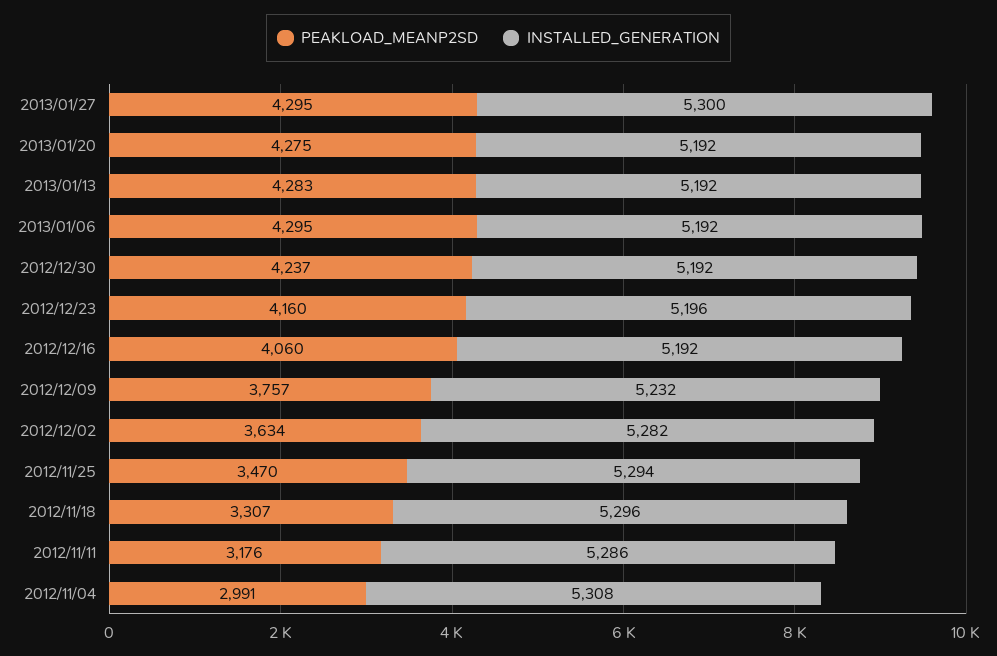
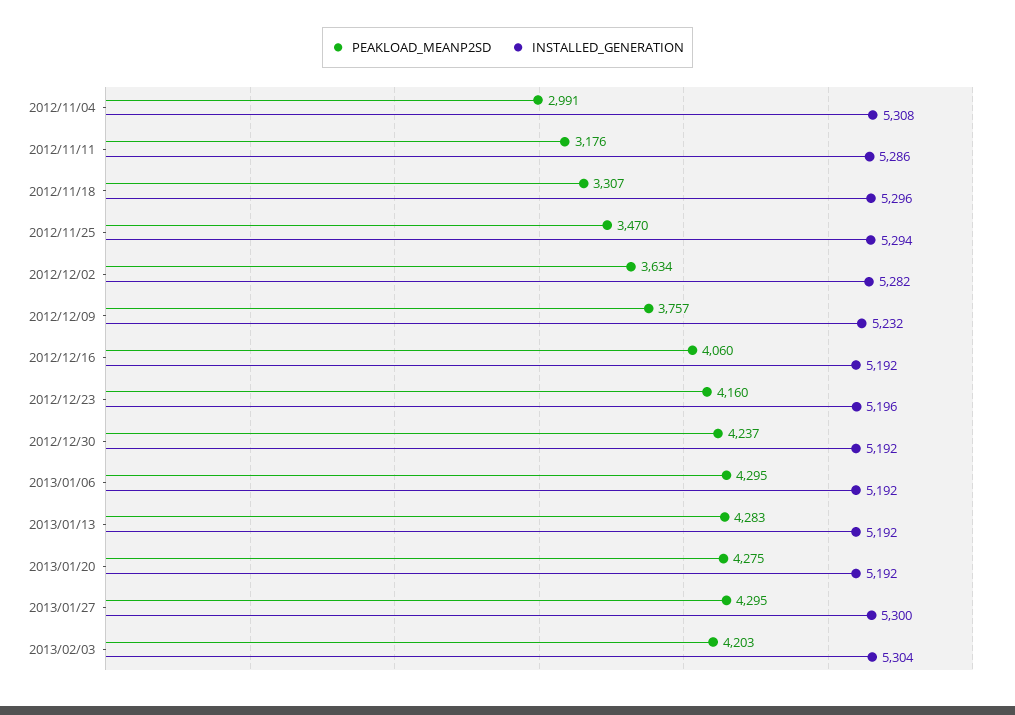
PEAKLOAD_MEANP2SD, 2013/02/03: none -> 4203
INSTALLED_GENERATION, 2013/02/03: none -> 5304

